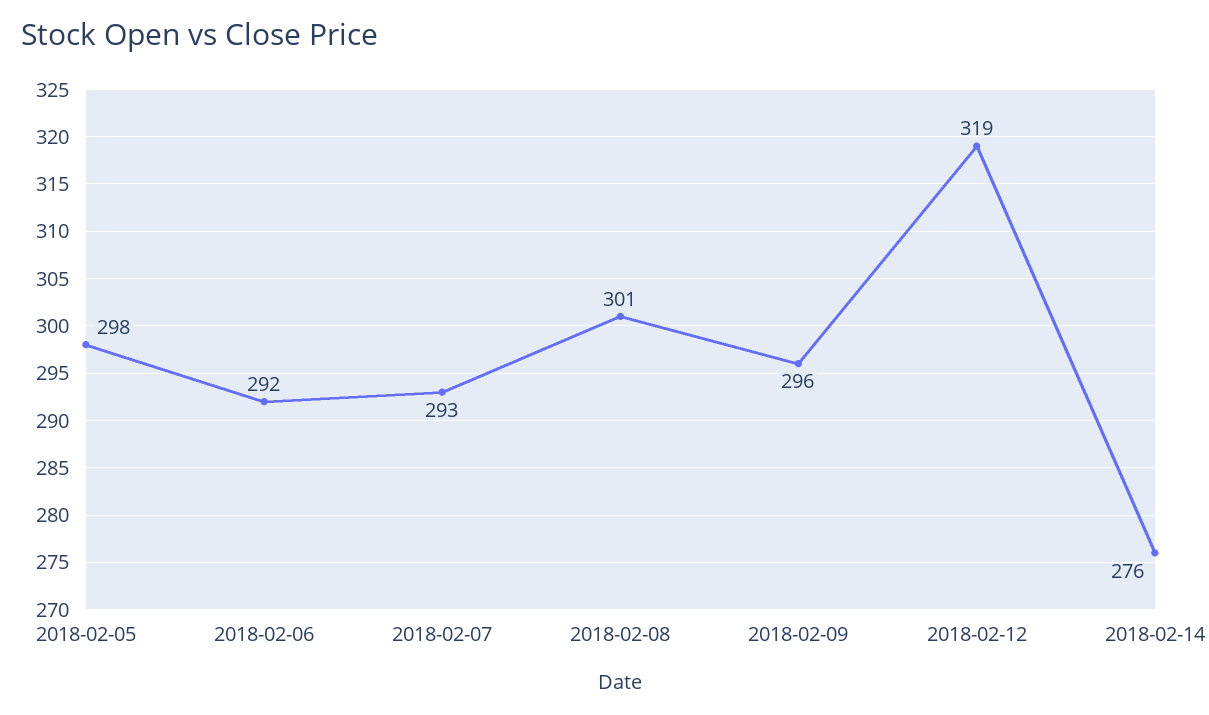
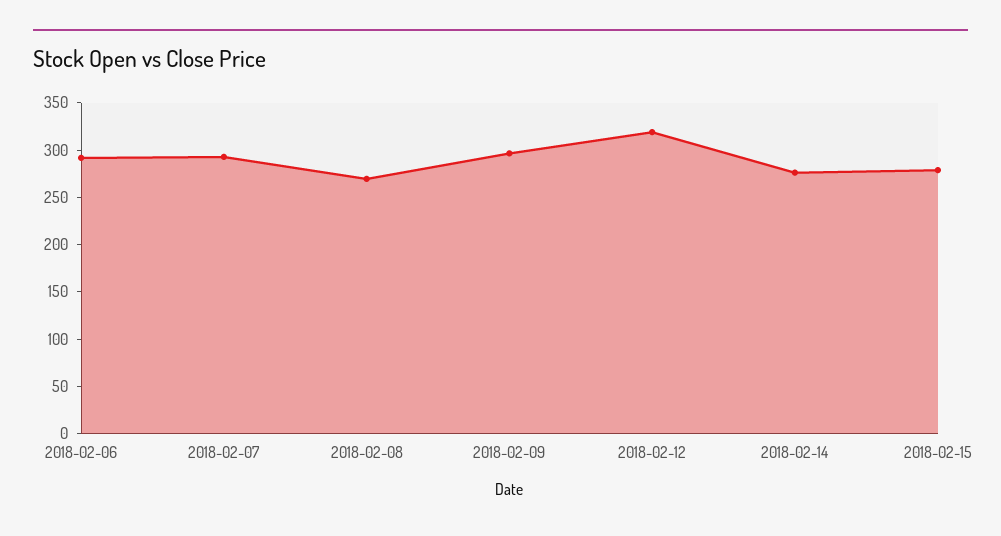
2018-02-05: 298 -> none
2018-02-08: 301 -> 270
2018-02-15: none -> 280

